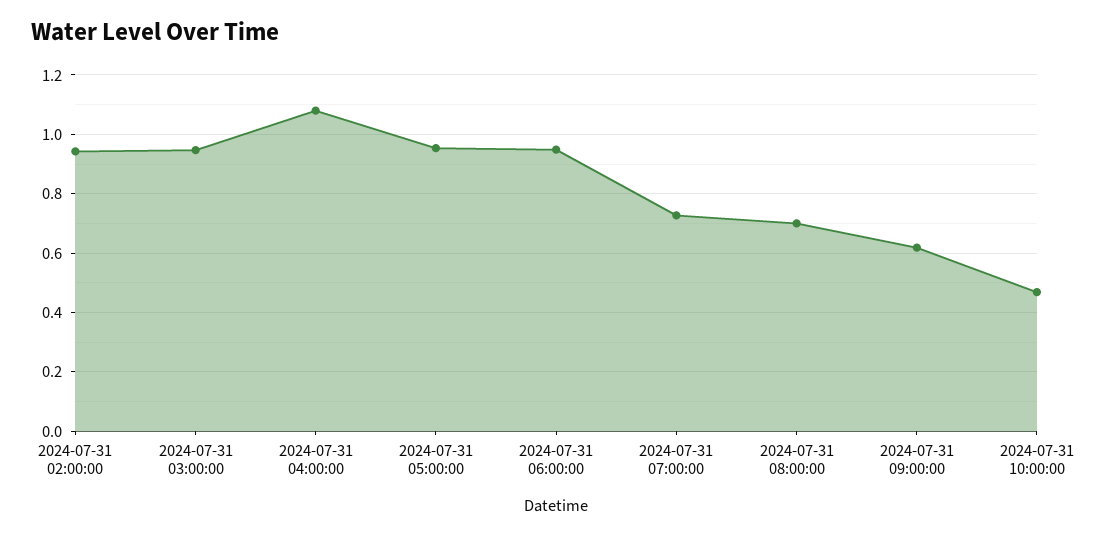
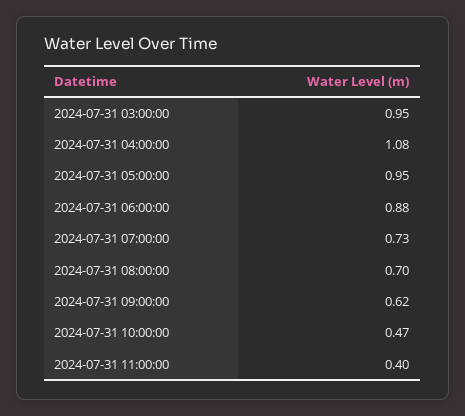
2024-07-31 02:00:00: 0.95 -> none
2024-07-31 06:00:00: 0.95 -> 0.88
2024-07-31 11:00:00: none -> 0.4

